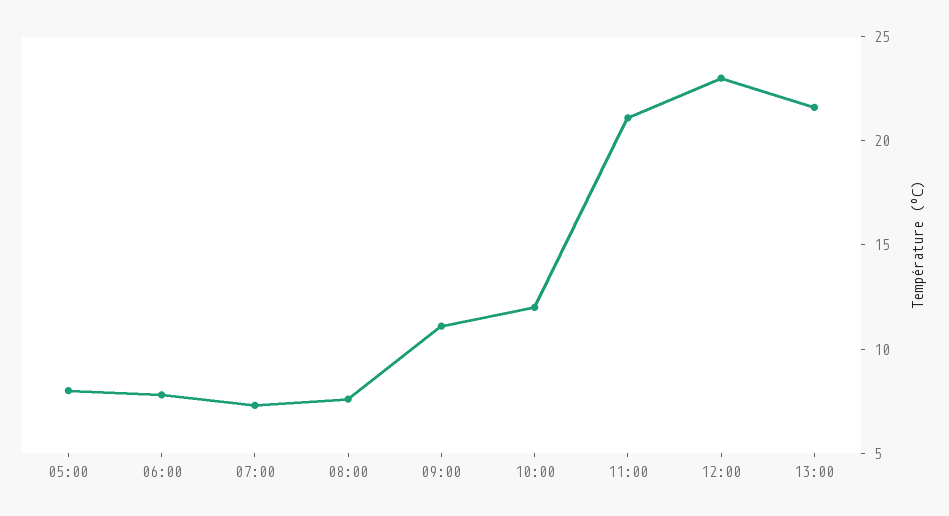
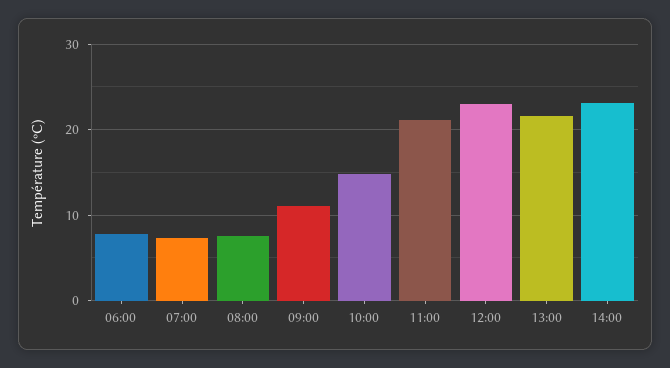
05:00: 8 -> none
10:00: 12 -> 15
14:00: none -> 23

